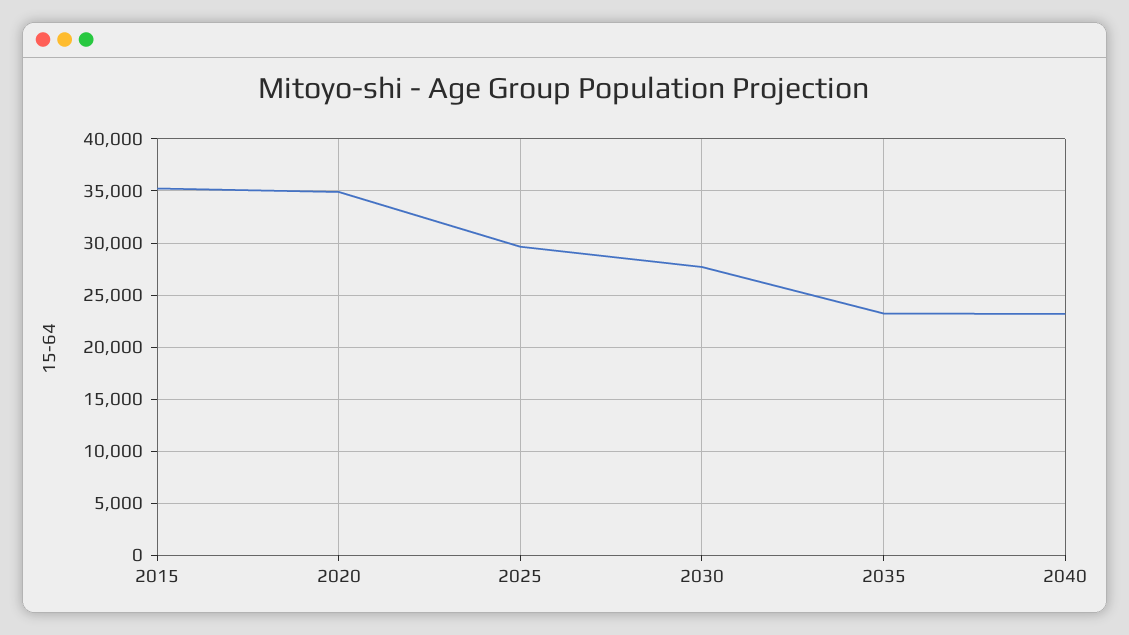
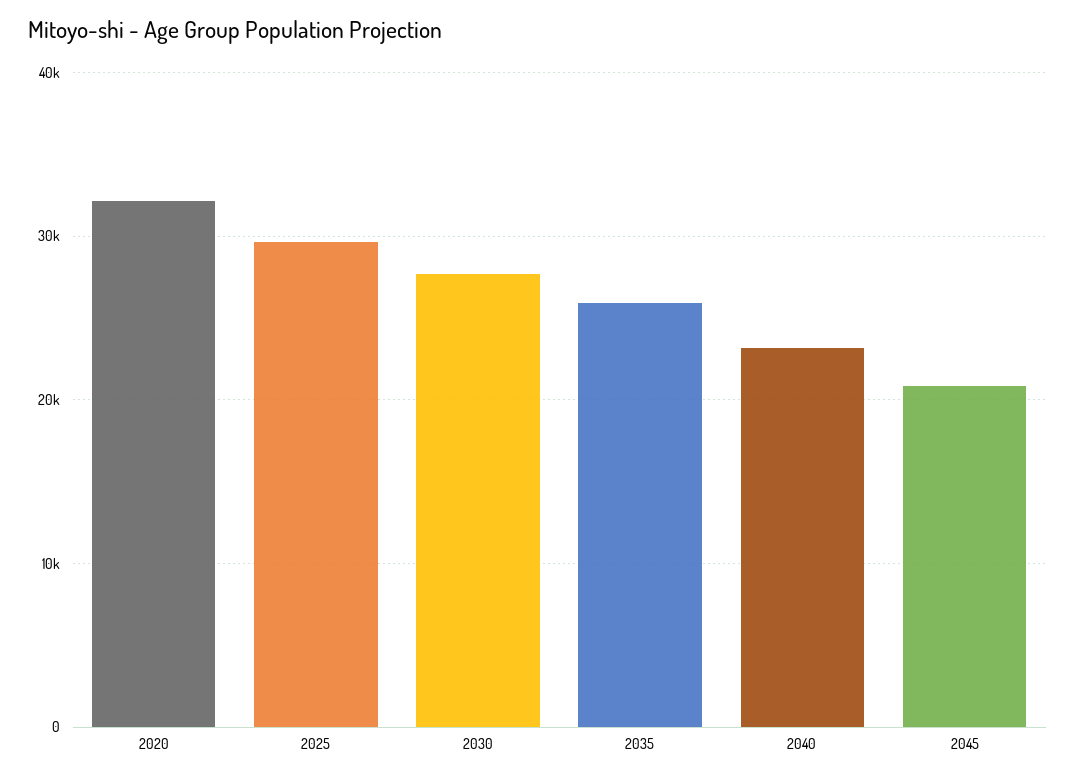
2015: 35000 -> none
2020: 35000 -> 32000
2035: 23000 -> 26000
2045: none -> 21000

